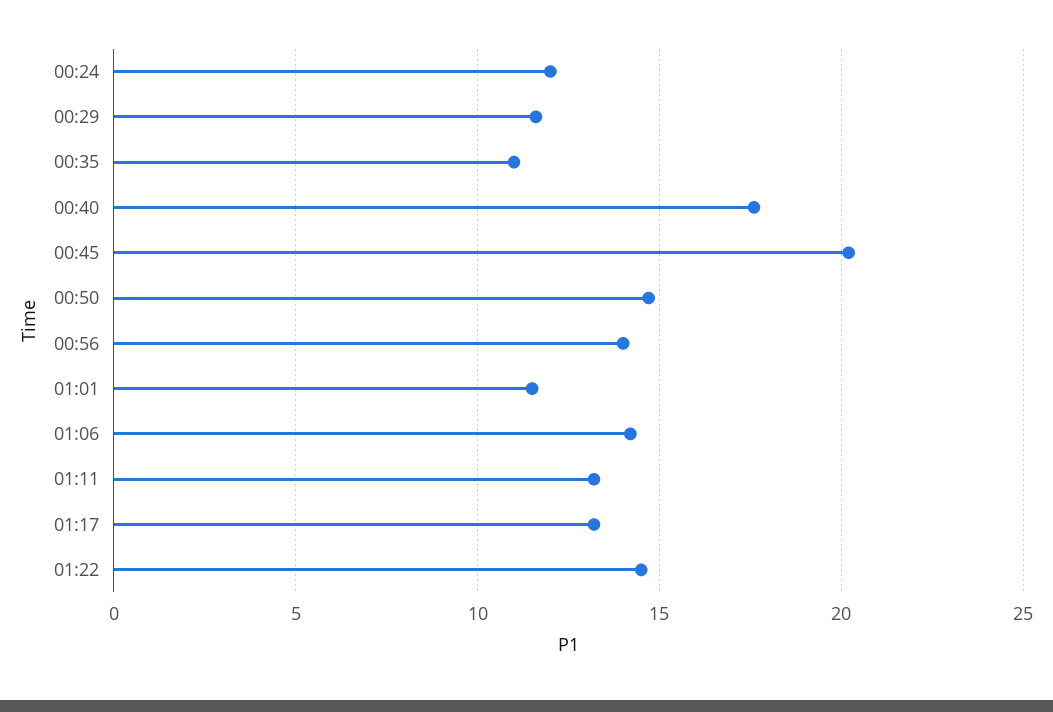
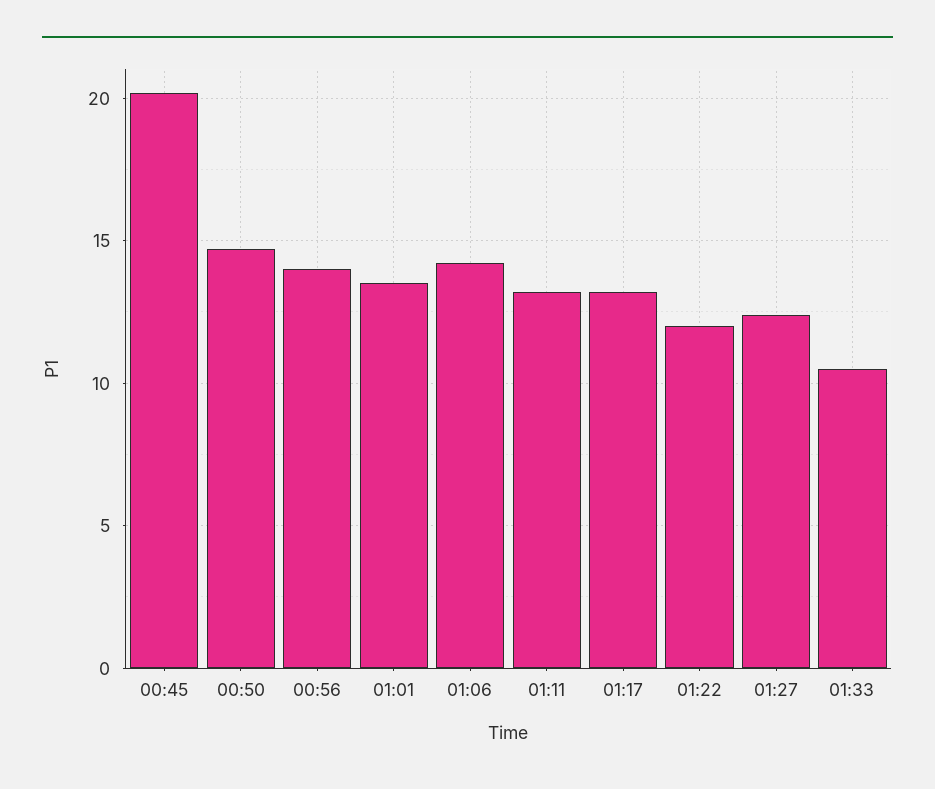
00:24: 12 -> none
00:29: 11.5 -> none
00:35: 11 -> none
00:40: 17.5 -> none
01:01: 11.5 -> 13.5
01:22: 14.5 -> 12
01:27: none -> 12.5
01:33: none -> 10.5

